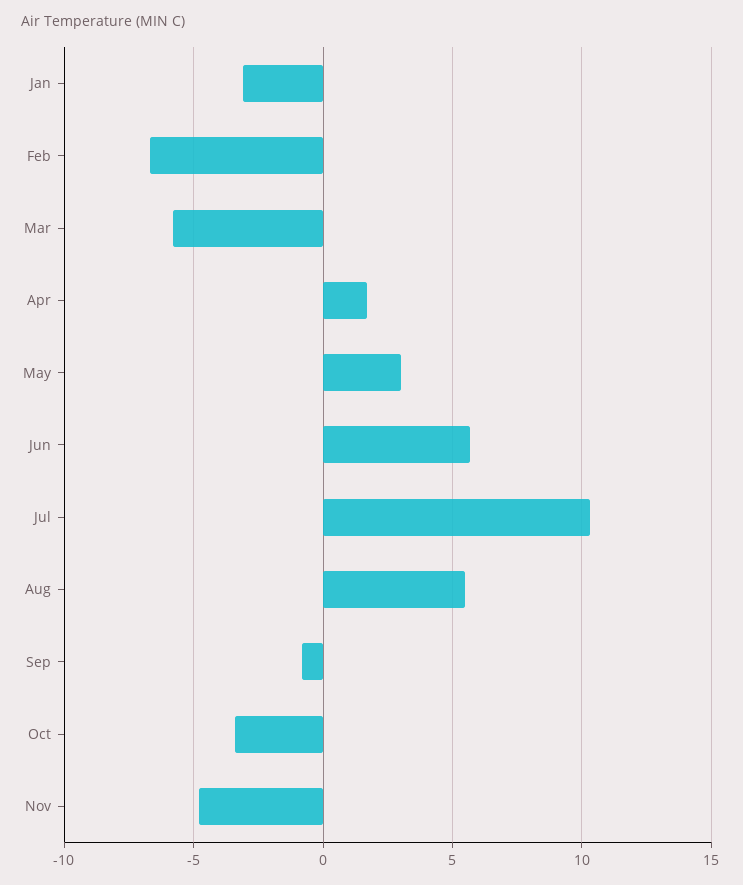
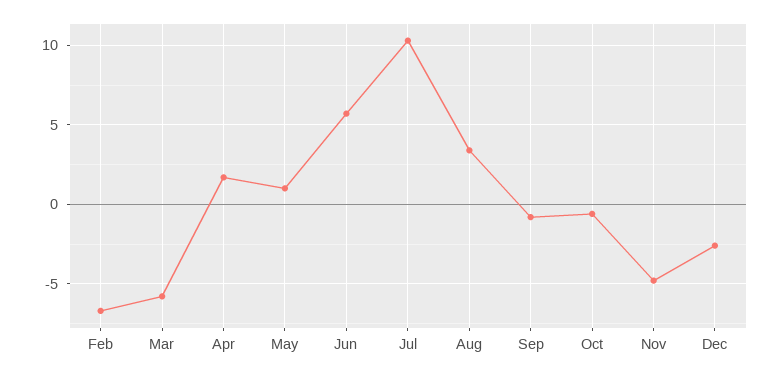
Jan: -3 -> none
May: 3 -> 1
Aug: 5.5 -> 3.5
Oct: -3.5 -> -0.5
Dec: none -> -2.5

